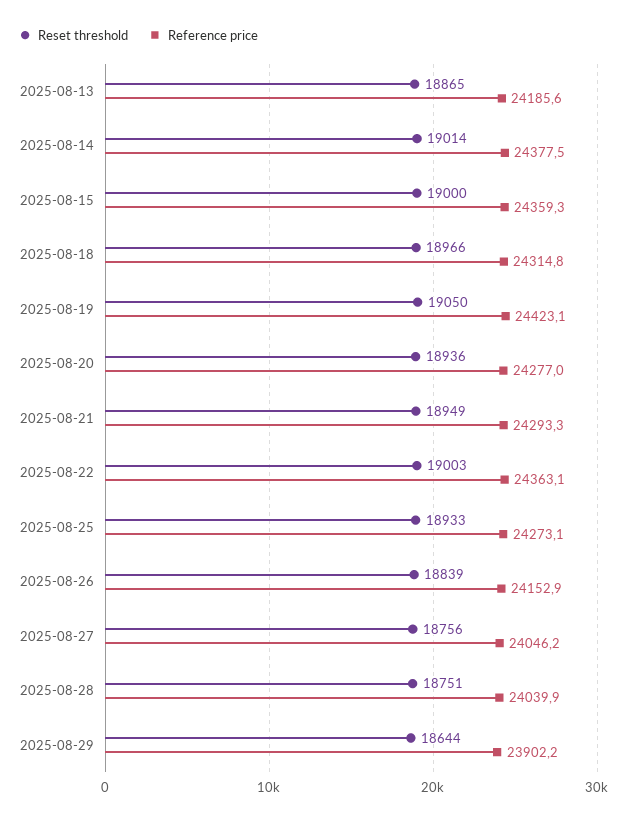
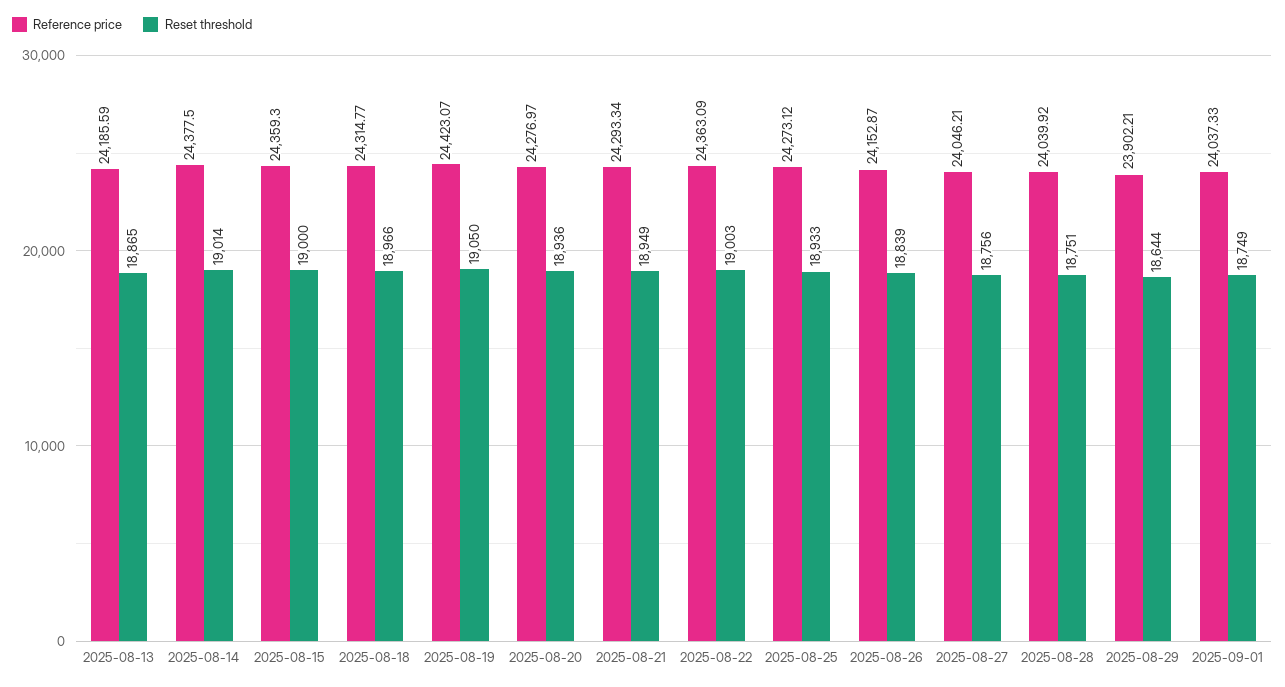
Reference price, 2025-09-01: none -> 24037.33
Reset threshold, 2025-09-01: none -> 18749

